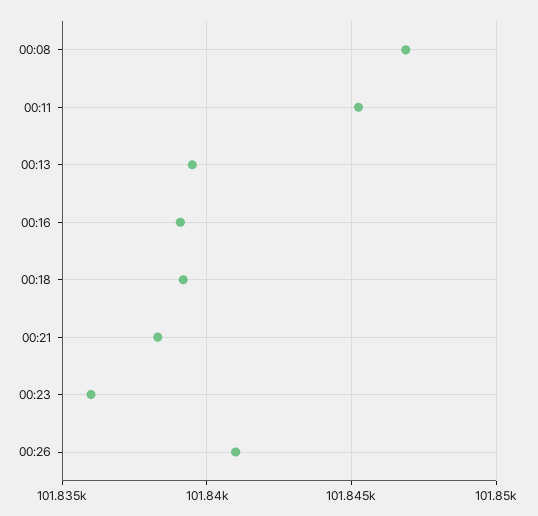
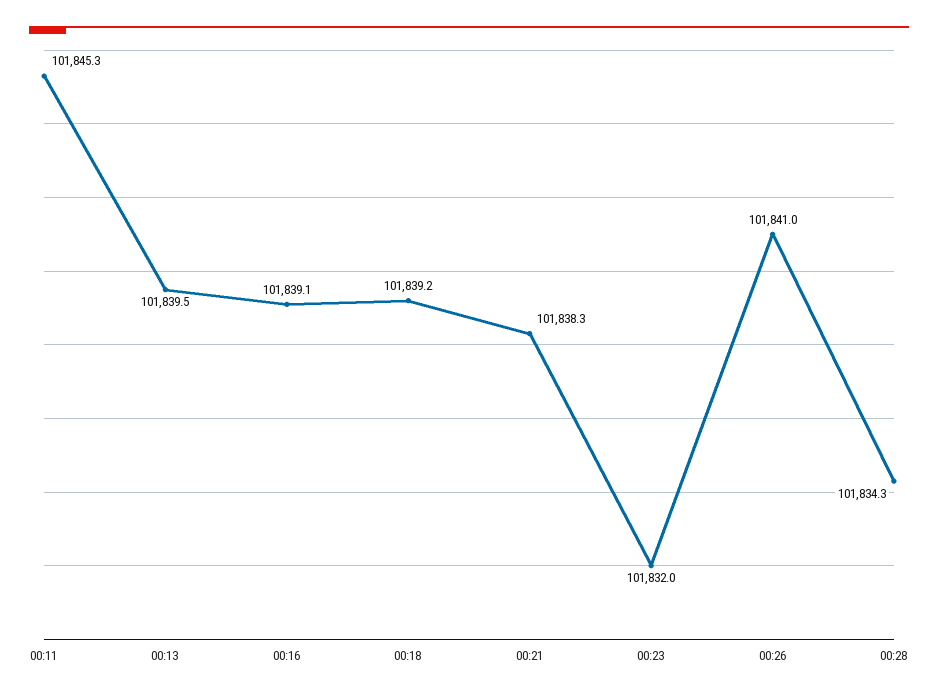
00:08: 101847 -> none
00:23: 101836 -> 101832
00:28: none -> 101834.3

